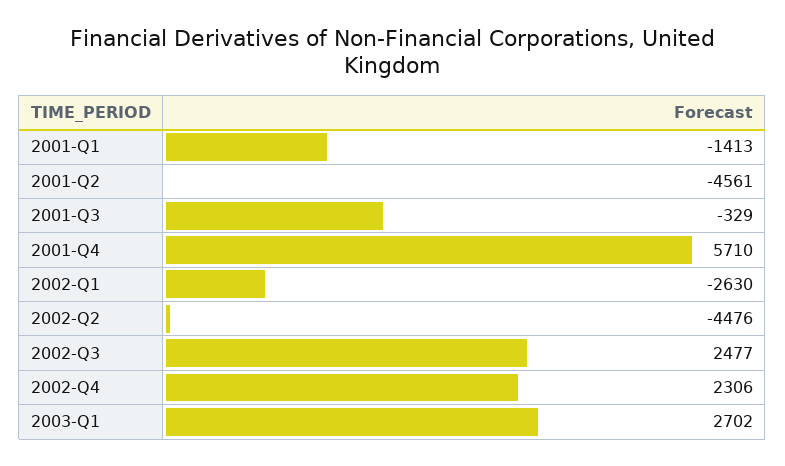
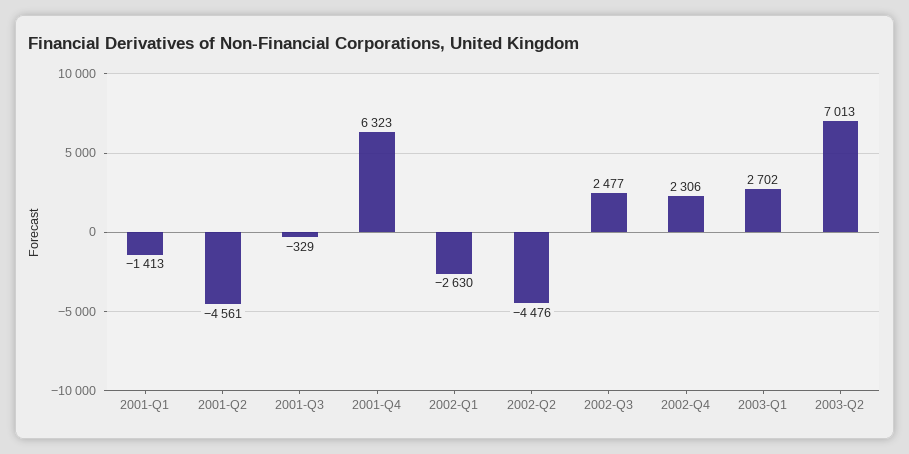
2001-Q4: 5710 -> 6323
2003-Q2: none -> 7013

